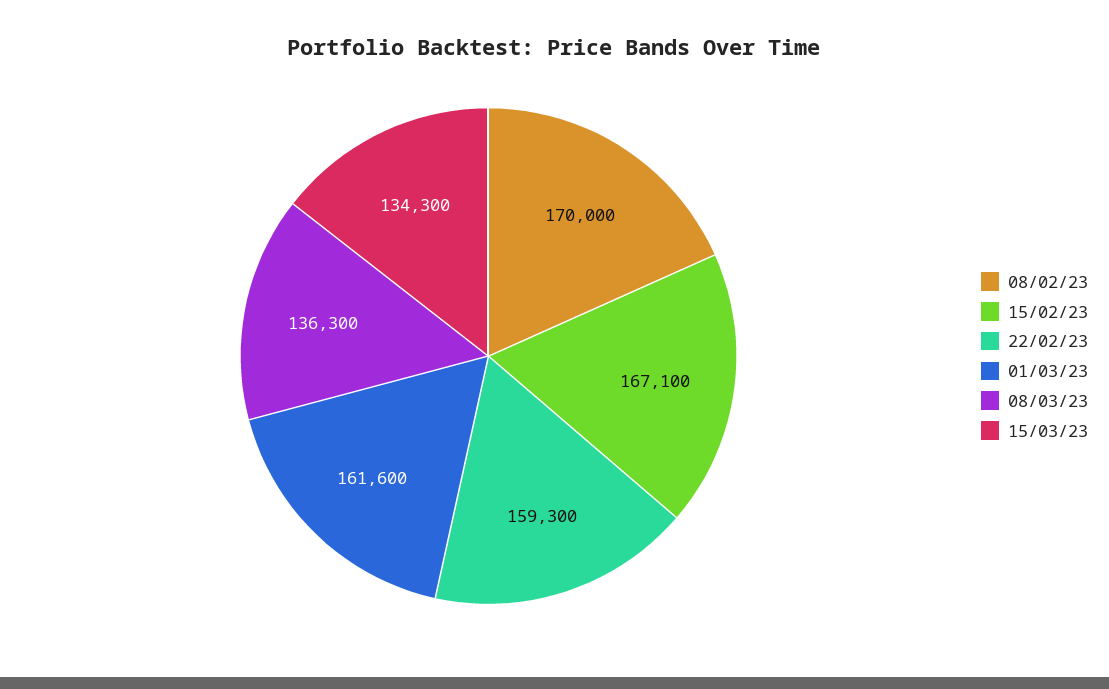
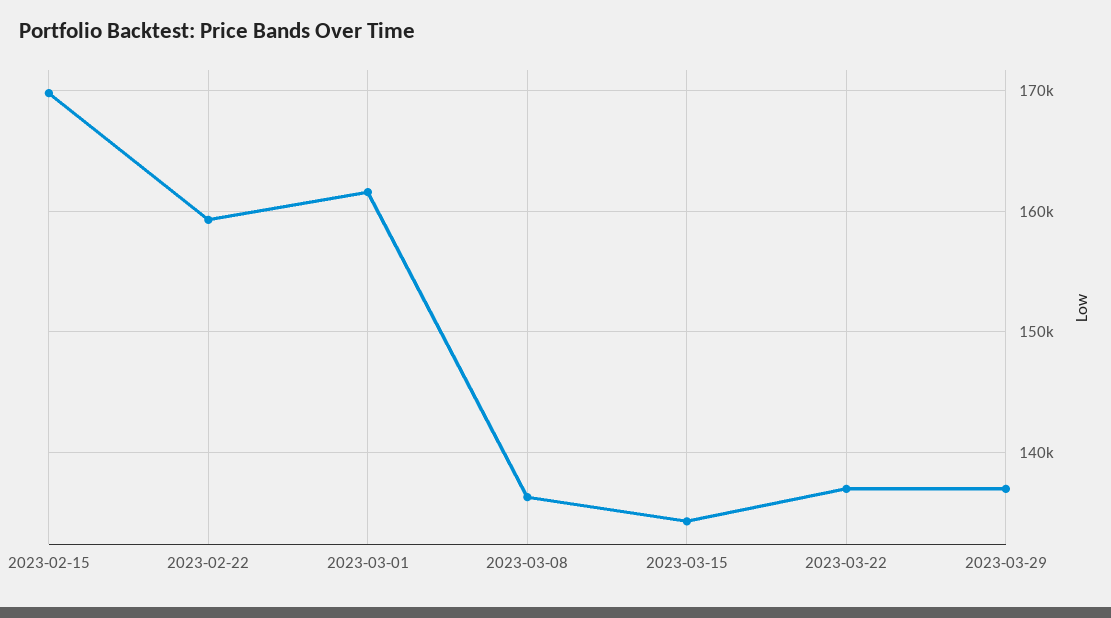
08/02/23: 170000 -> none
15/02/23: 167100 -> 170000
2023-03-22: none -> 137000
2023-03-29: none -> 137000

